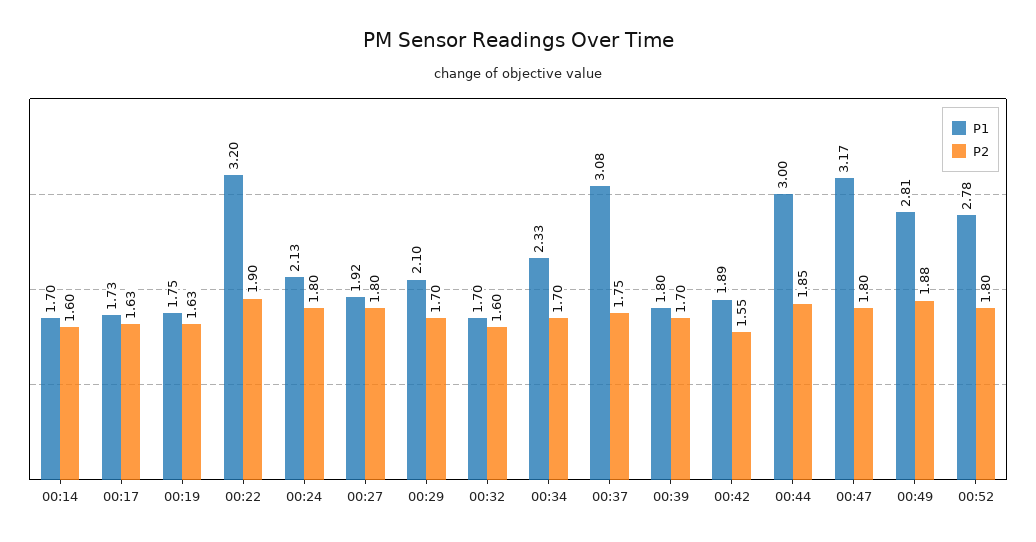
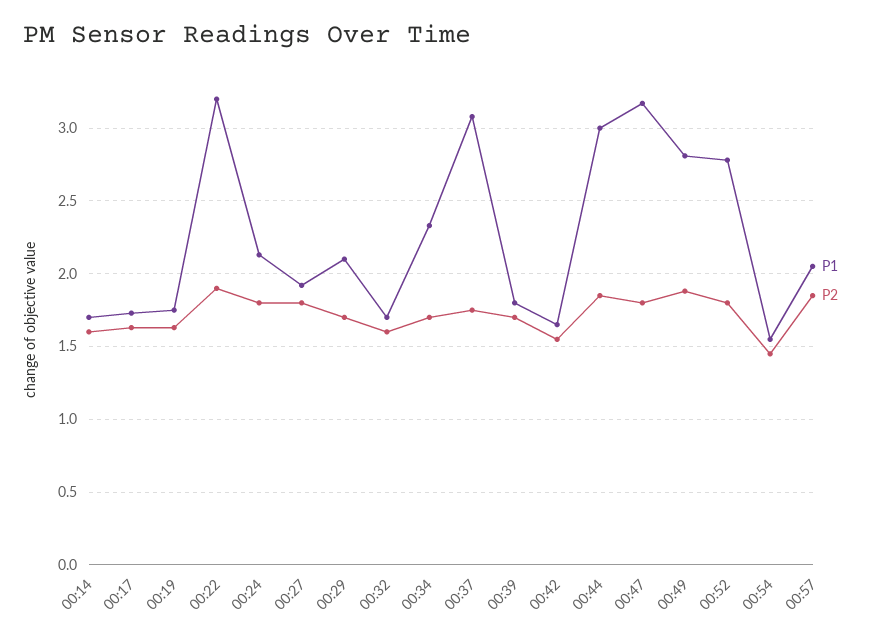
P1, 00:42: 1.89 -> 1.65
P1, 00:54: none -> 1.55
P2, 00:54: none -> 1.45
P1, 00:57: none -> 2.05
P2, 00:57: none -> 1.85

